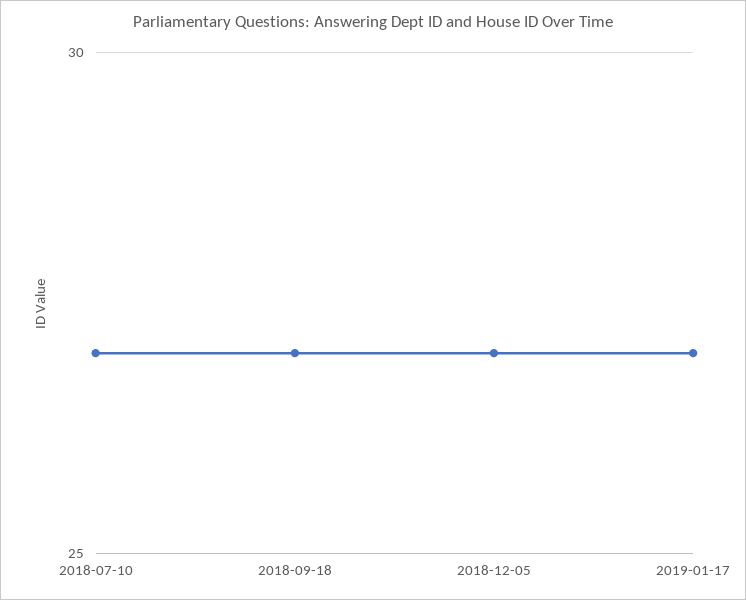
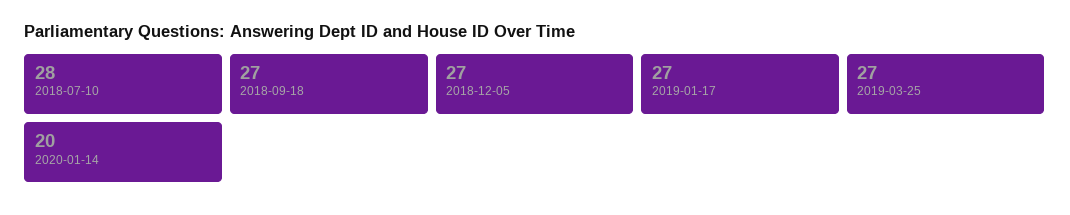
2018-07-10: 27 -> 28
2019-03-25: none -> 27
2020-01-14: none -> 20

